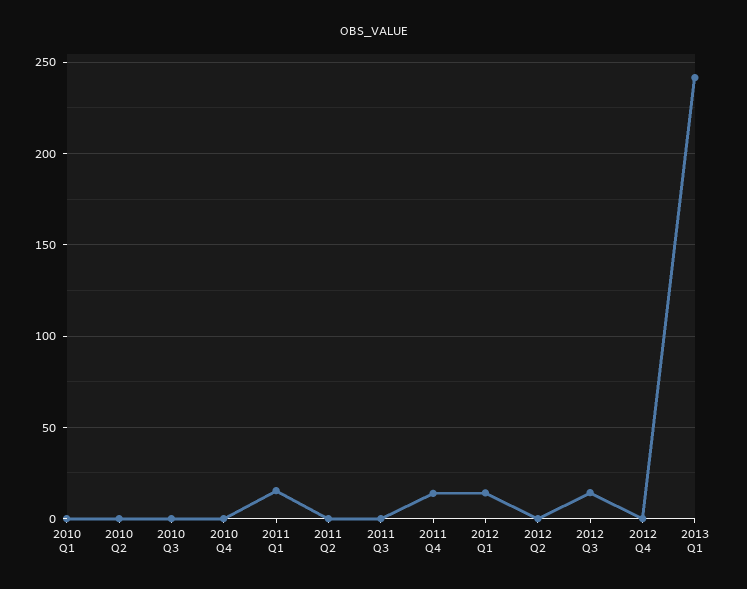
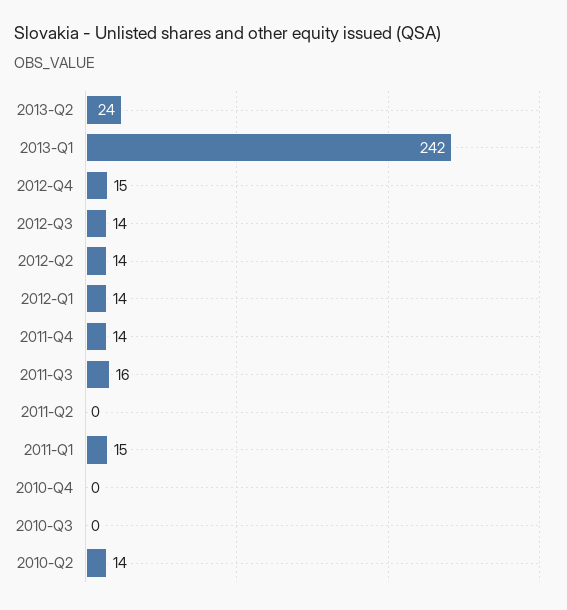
2010 Q1: 0 -> none
2010 Q2: 0 -> 14
2011 Q3: 0 -> 16
2012 Q2: 0 -> 14
2012 Q4: 0 -> 15
2013-Q2: none -> 24

